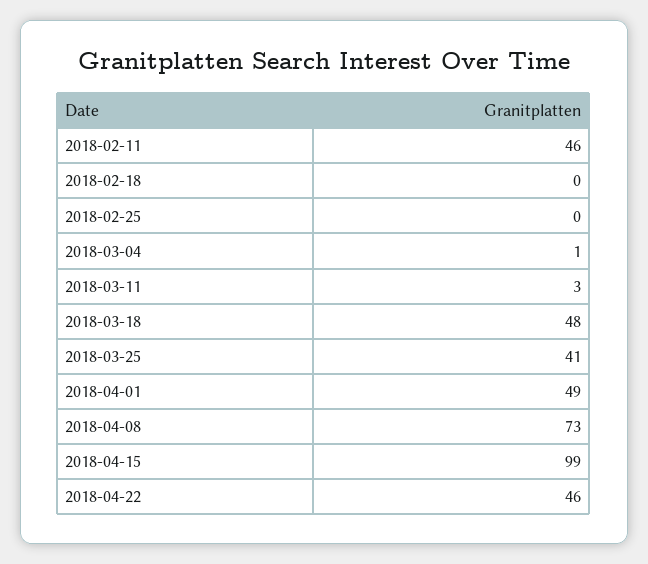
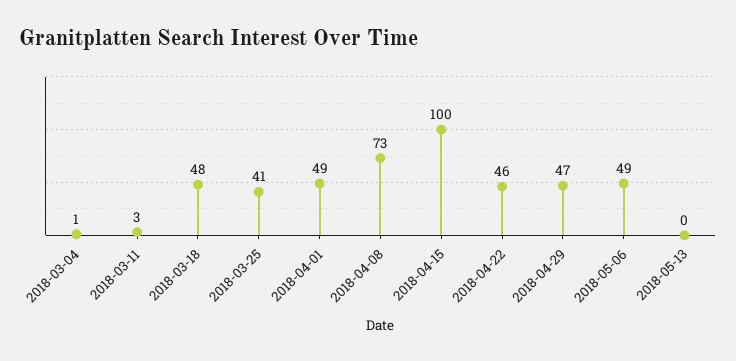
2018-02-11: 46 -> none
2018-02-18: 0 -> none
2018-02-25: 0 -> none
2018-04-15: 99 -> 100
2018-04-29: none -> 47
2018-05-06: none -> 49
2018-05-13: none -> 0

